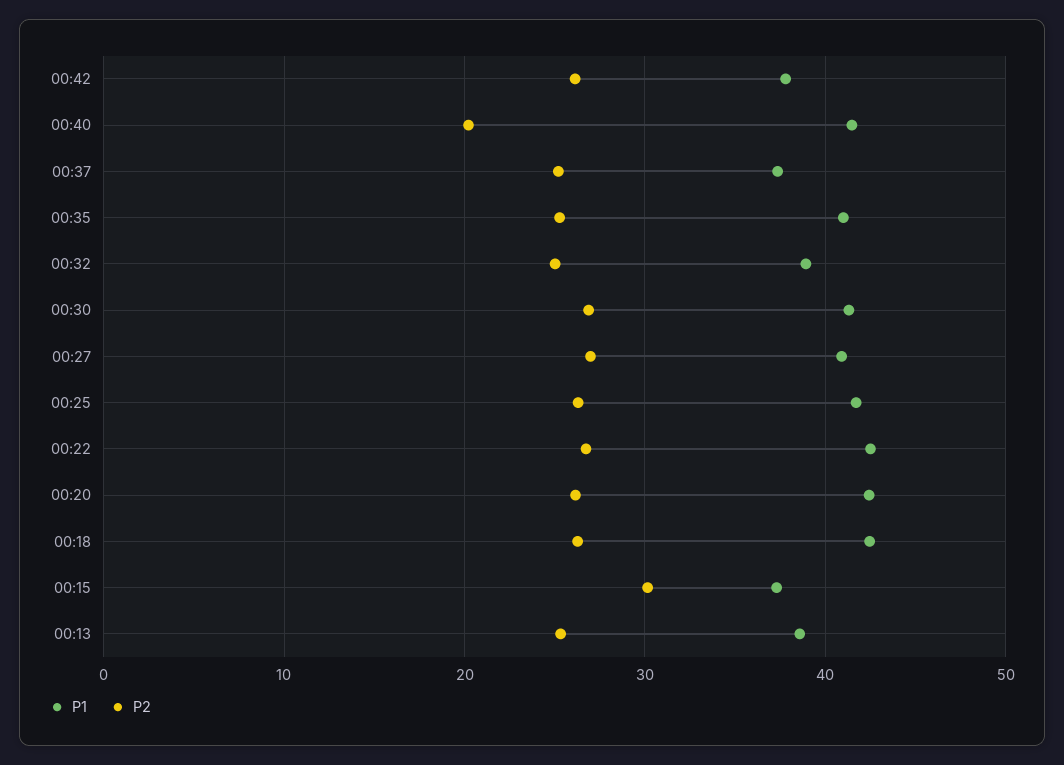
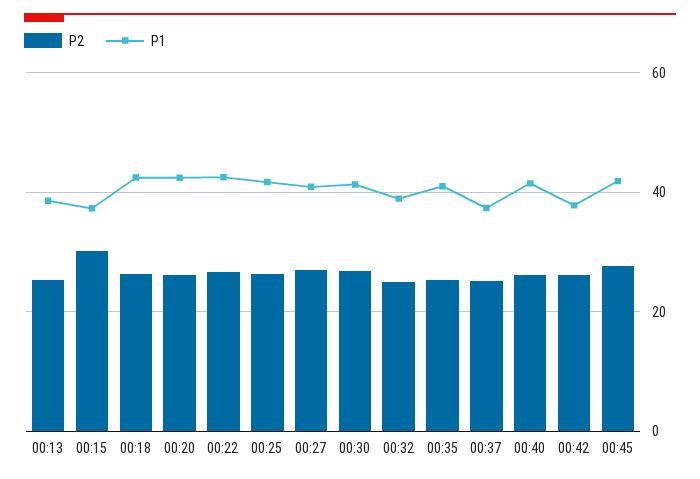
P2, 00:40: 20 -> 26
P2, 00:45: none -> 28
P1, 00:45: none -> 42

